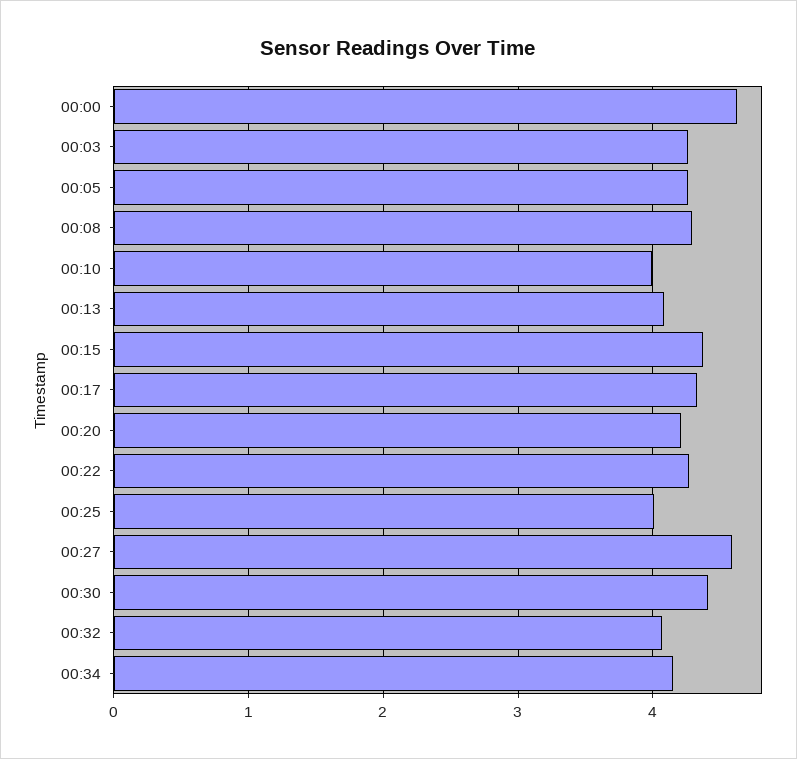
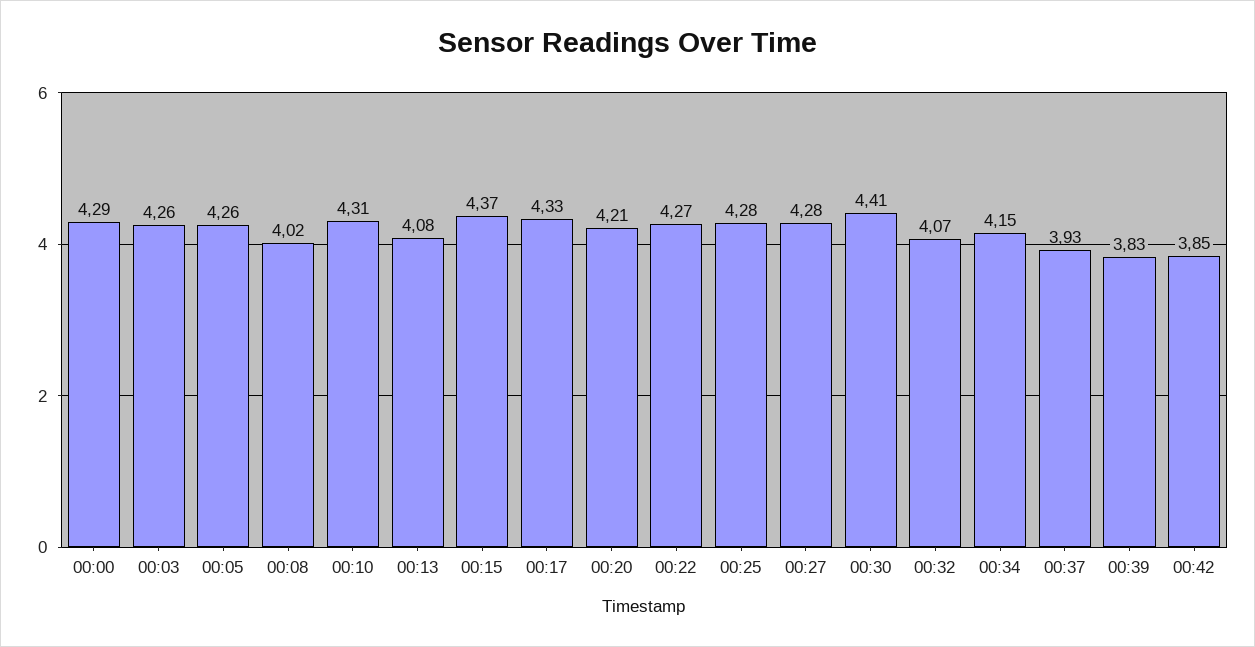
00:00: 4.6 -> 4.29
00:08: 4.3 -> 4.02
00:10: 4 -> 4.31
00:25: 4 -> 4.28
00:27: 4.6 -> 4.28
00:37: none -> 3.93
00:39: none -> 3.83
00:42: none -> 3.85

